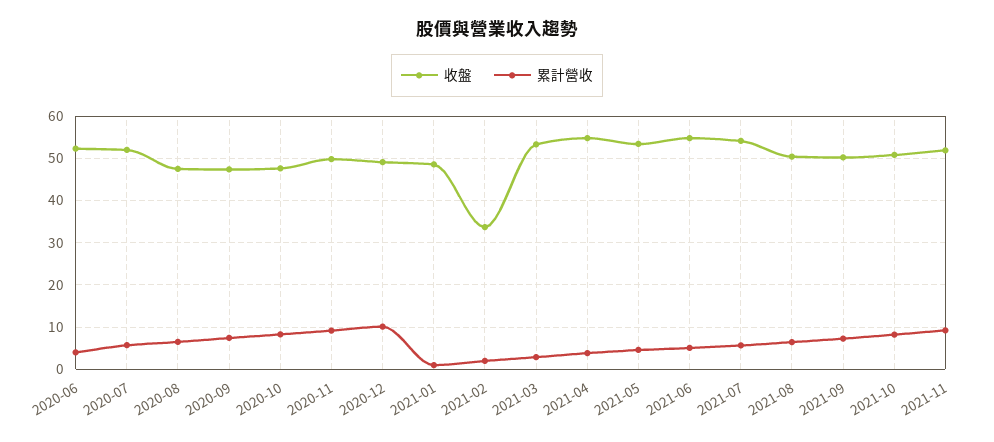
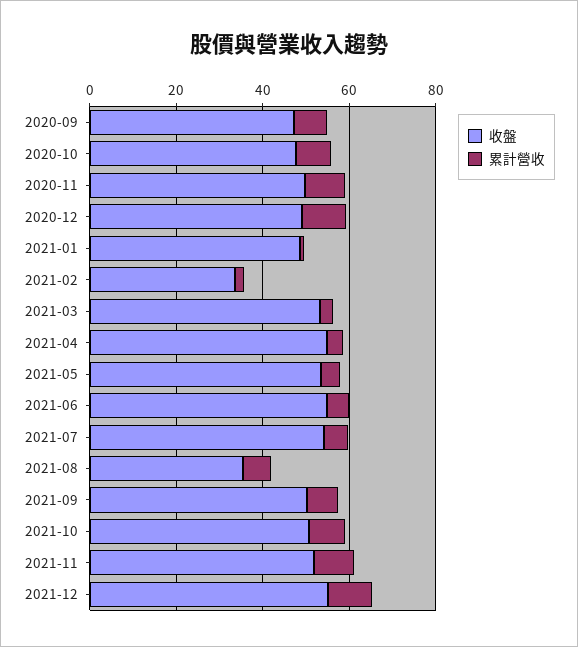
收盤, 2020-06: 52 -> none
累計營收, 2020-06: 4 -> none
收盤, 2020-07: 52 -> none
累計營收, 2020-07: 6 -> none
收盤, 2020-08: 48 -> none
累計營收, 2020-08: 6 -> none
收盤, 2021-08: 50 -> 35
收盤, 2021-12: none -> 55
累計營收, 2021-12: none -> 10

